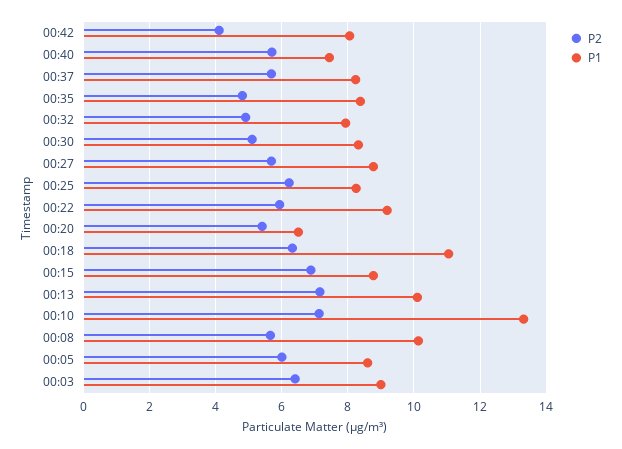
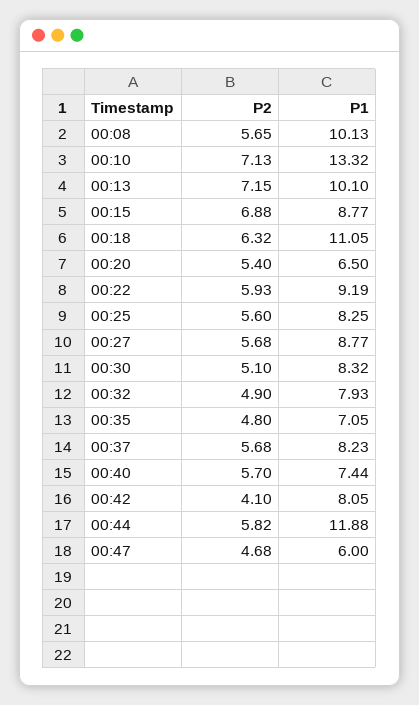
P1, 00:35: 8.4 -> 7.05
P2, 00:25: 6.2 -> 5.6
P2, 00:05: 6 -> none
P1, 00:05: 8.6 -> none
P2, 00:03: 6.4 -> none
P1, 00:03: 9 -> none
P2, 00:44: none -> 5.82
P1, 00:44: none -> 11.88
P2, 00:47: none -> 4.68
P1, 00:47: none -> 6

